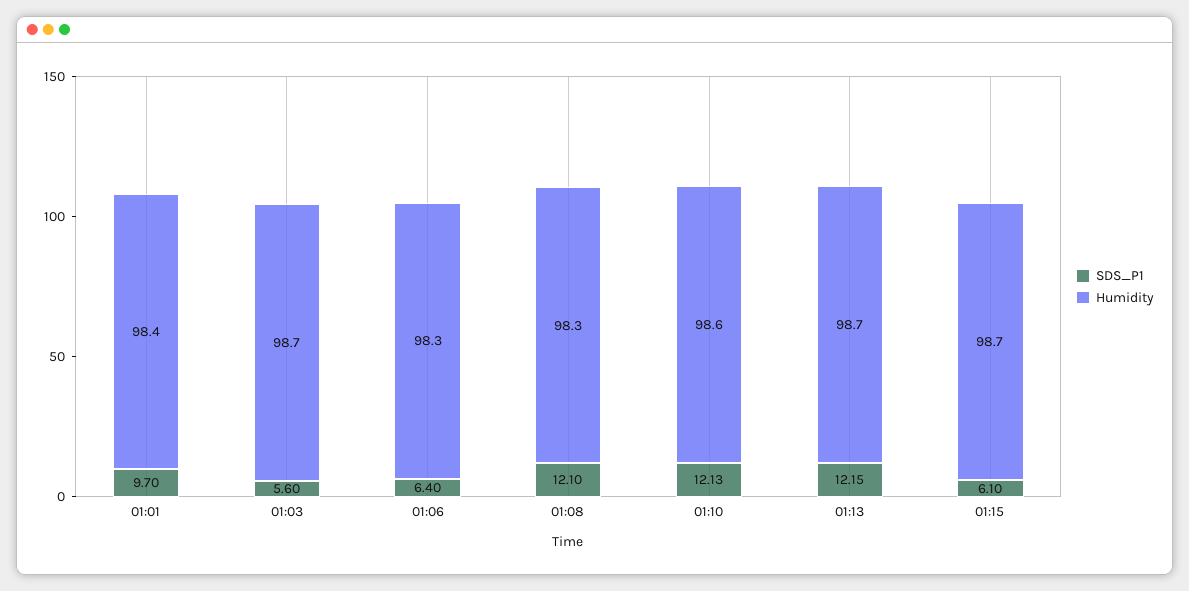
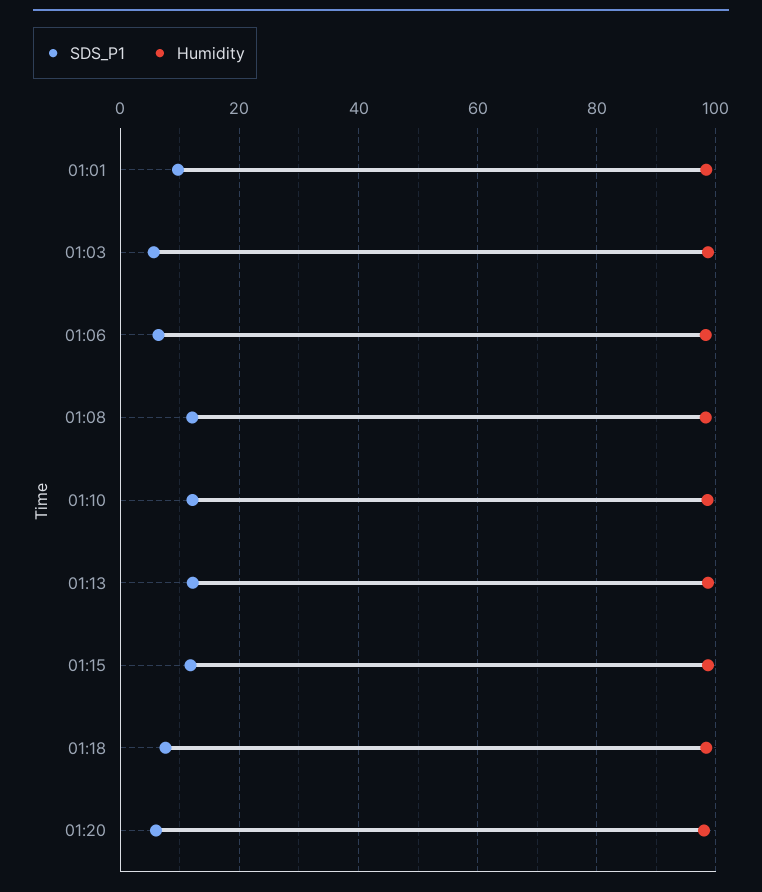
SDS_P1, 01:15: 6.1 -> 12
SDS_P1, 01:18: none -> 8
Humidity, 01:18: none -> 98
SDS_P1, 01:20: none -> 6
Humidity, 01:20: none -> 98

